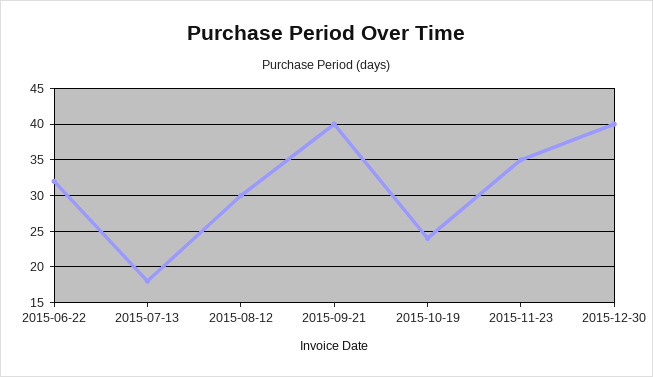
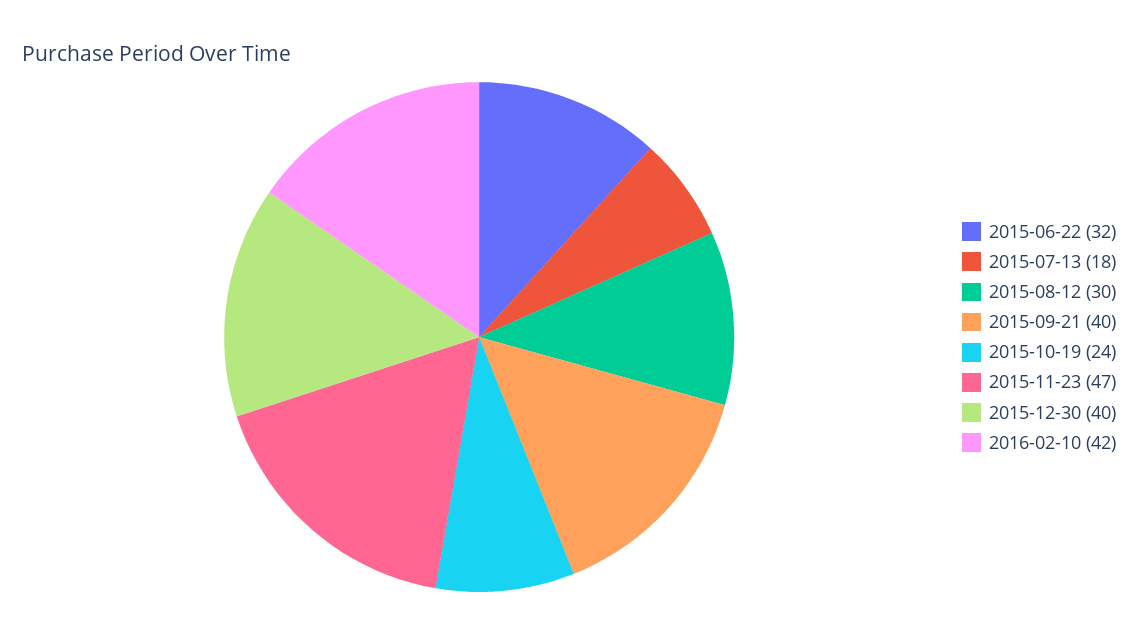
2015-11-23: 35 -> 47
2016-02-10: none -> 42

